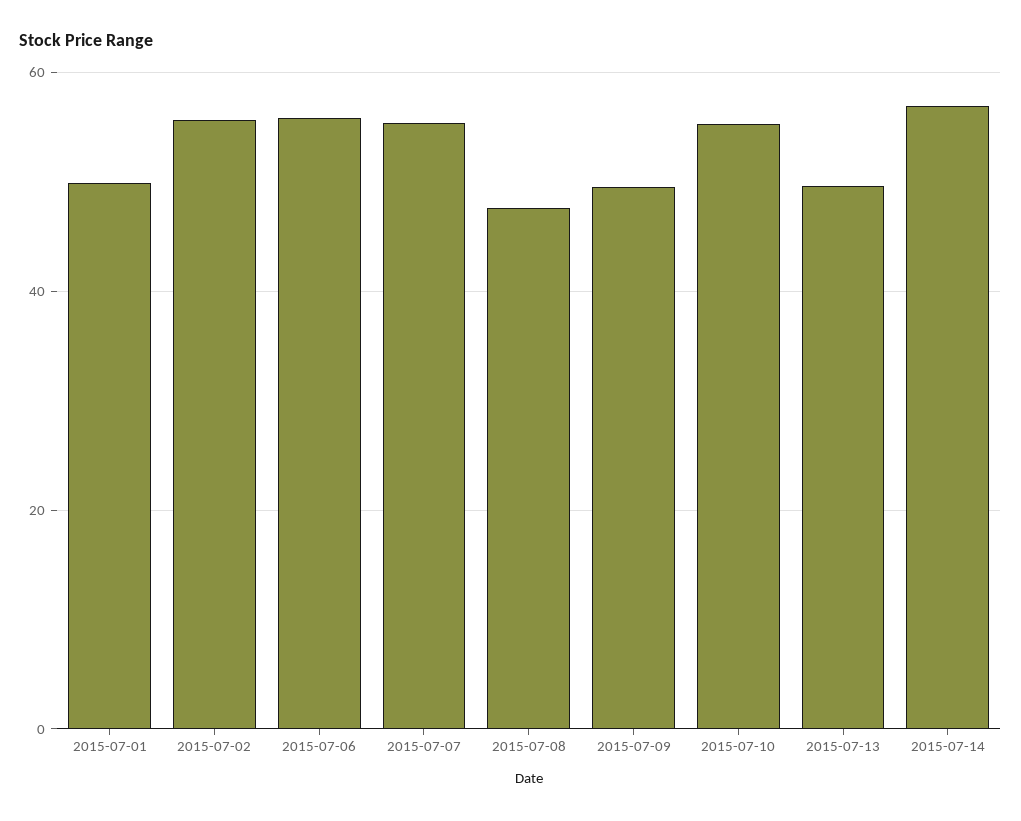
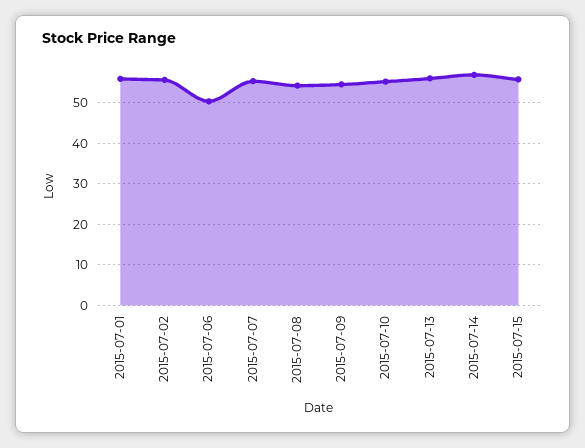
2015-07-01: 50 -> 56
2015-07-06: 56 -> 50
2015-07-08: 48 -> 54
2015-07-09: 50 -> 54
2015-07-13: 50 -> 56
2015-07-15: none -> 56

